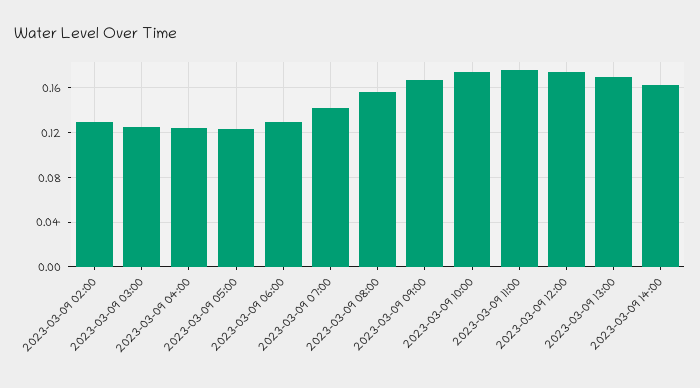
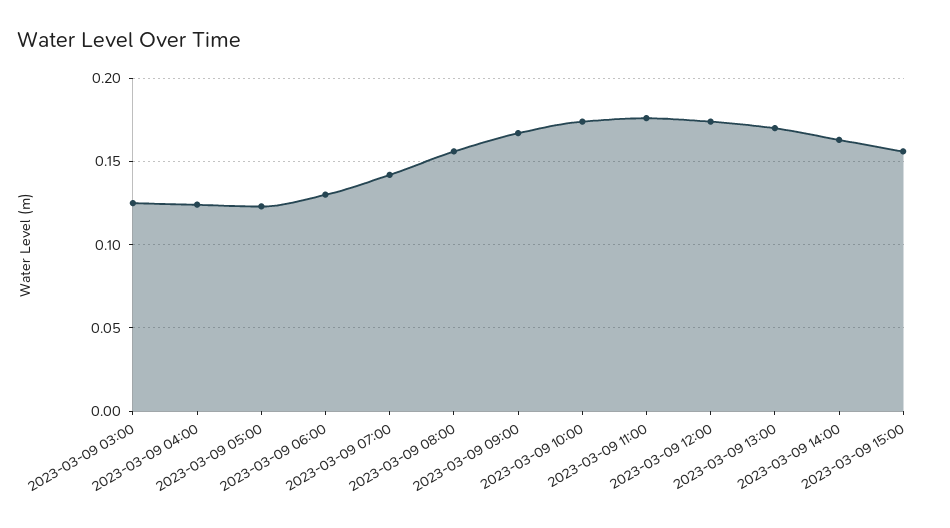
2023-03-09 02:00: 0.13 -> none
2023-03-09 15:00: none -> 0.155

